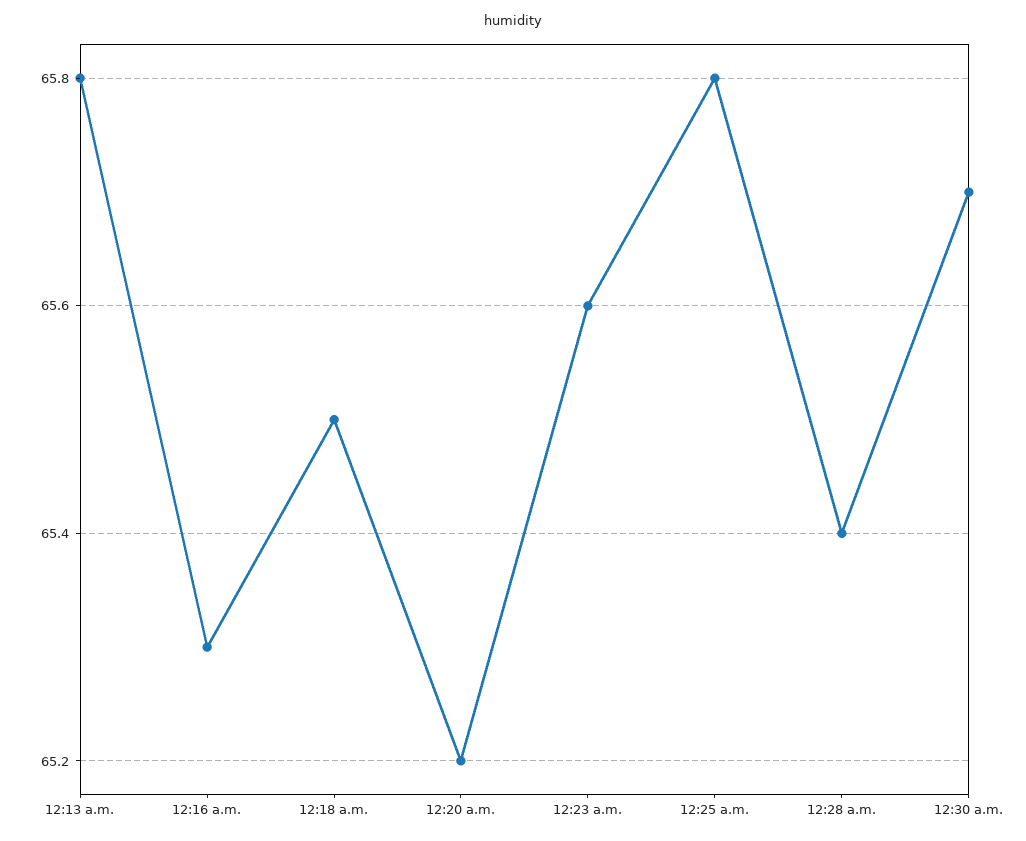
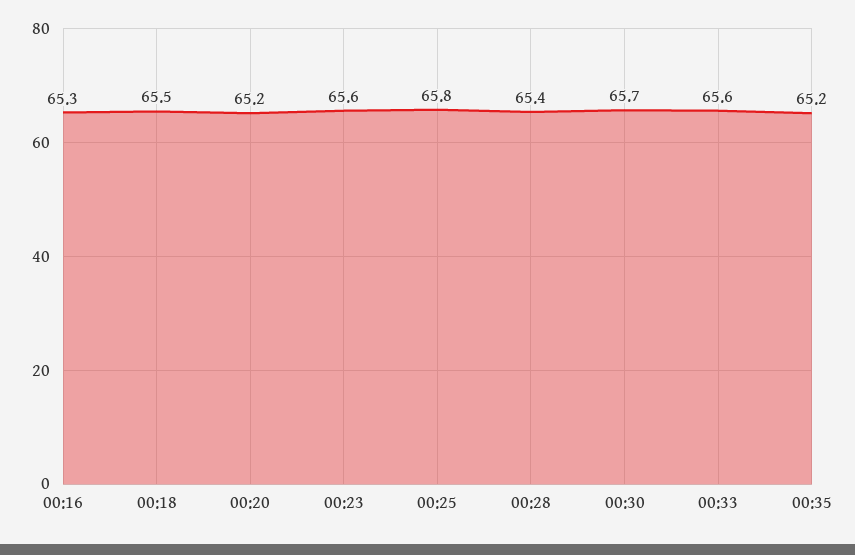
12:13 a.m.: 65.8 -> none
00:33: none -> 65.6
00:35: none -> 65.2

